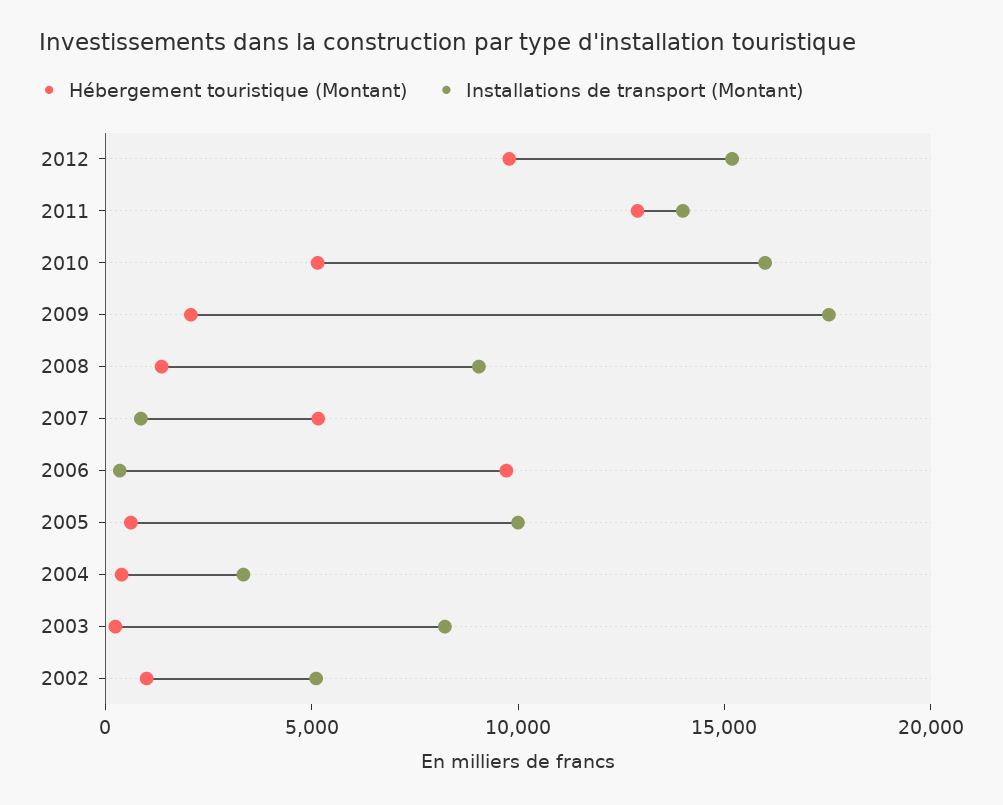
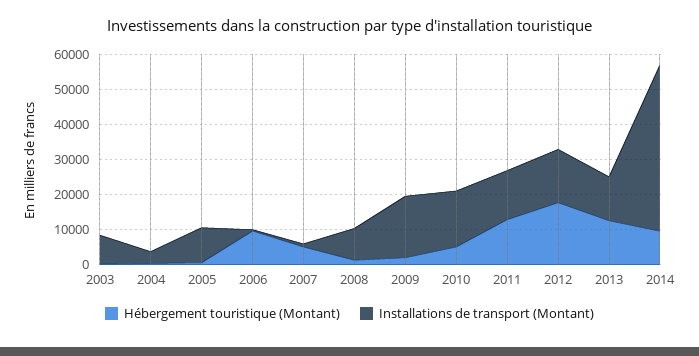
Hébergement touristique (Montant), 2012: 10000 -> 17500
Hébergement touristique (Montant), 2002: 1000 -> none
Installations de transport (Montant), 2002: 5000 -> none
Hébergement touristique (Montant), 2013: none -> 12500
Installations de transport (Montant), 2013: none -> 12500
Hébergement touristique (Montant), 2014: none -> 10000
Installations de transport (Montant), 2014: none -> 47500

